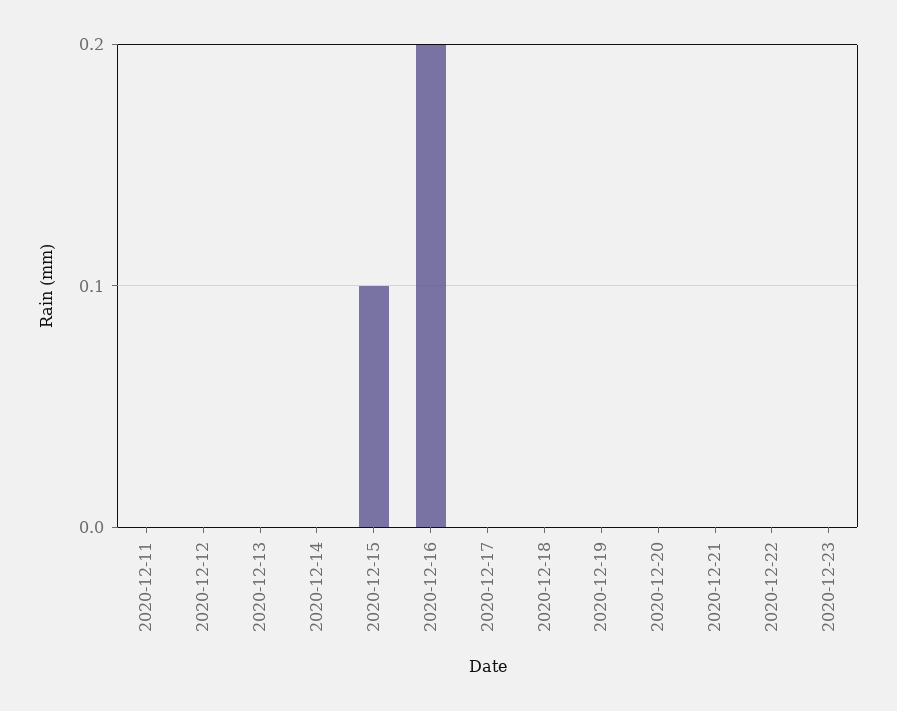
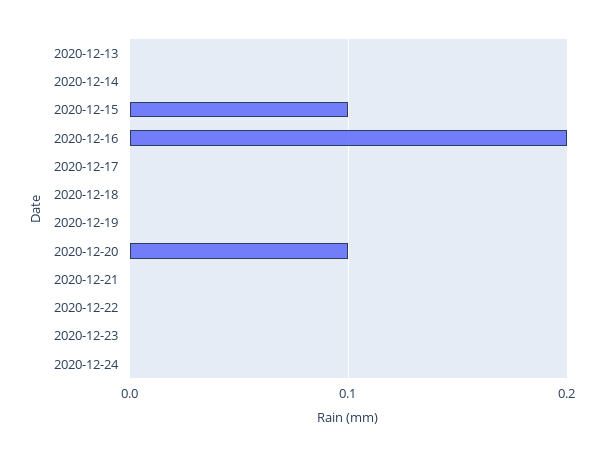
2020-12-11: 0 -> none
2020-12-12: 0 -> none
2020-12-20: 0 -> 0.1
2020-12-24: none -> 0

